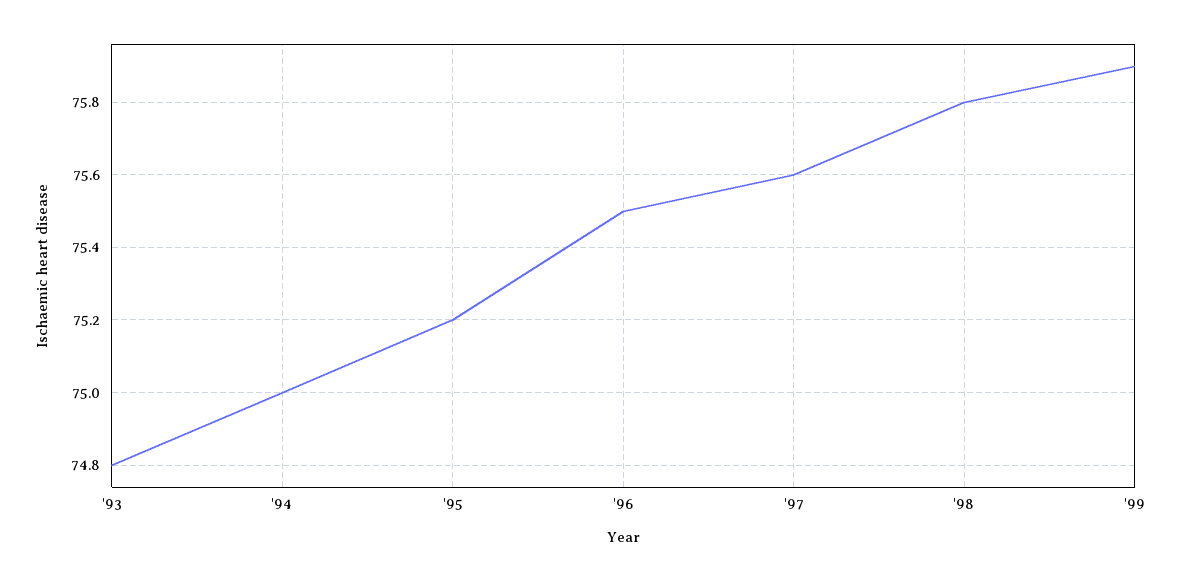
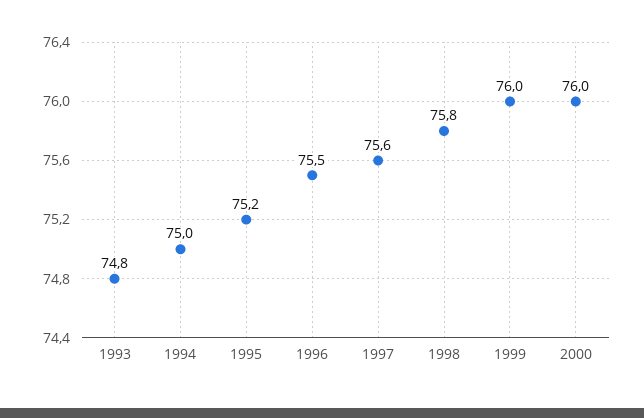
'99: 75.9 -> 76
2000: none -> 76

